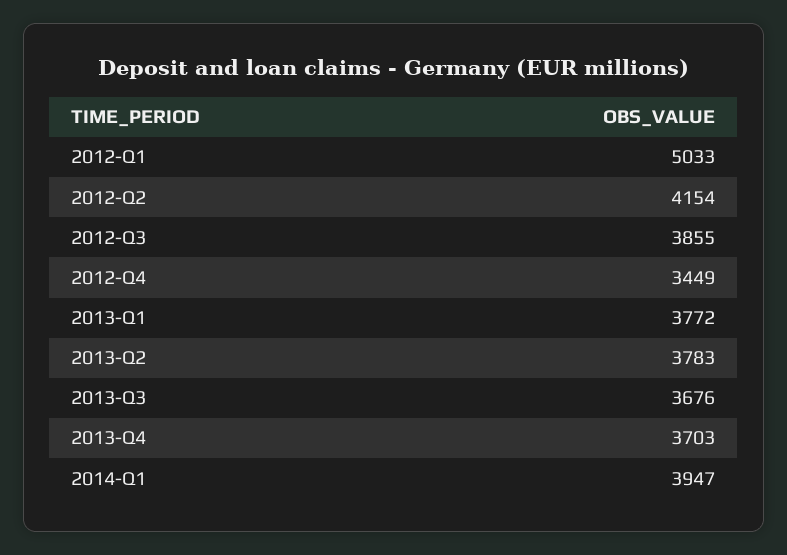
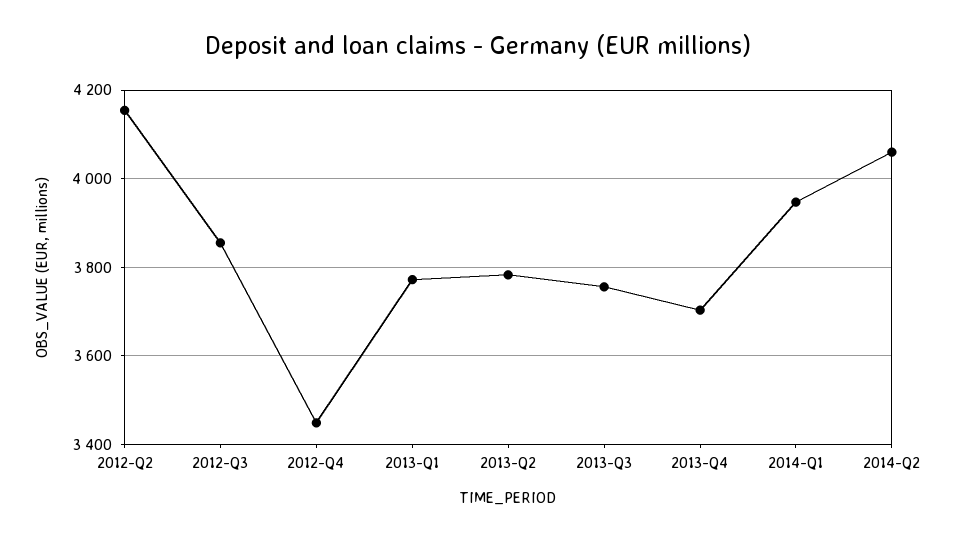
2012-Q1: 5033 -> none
2013-Q3: 3676 -> 3760
2014-Q2: none -> 4060

